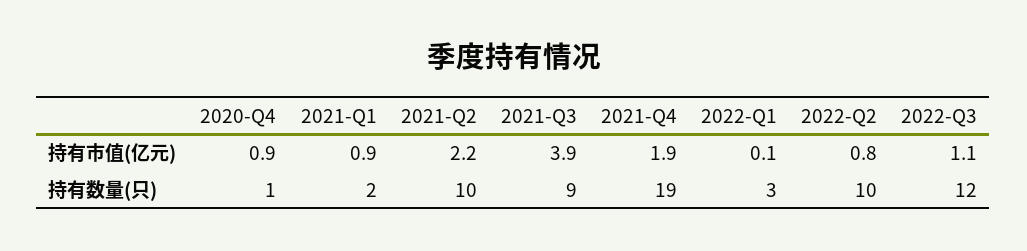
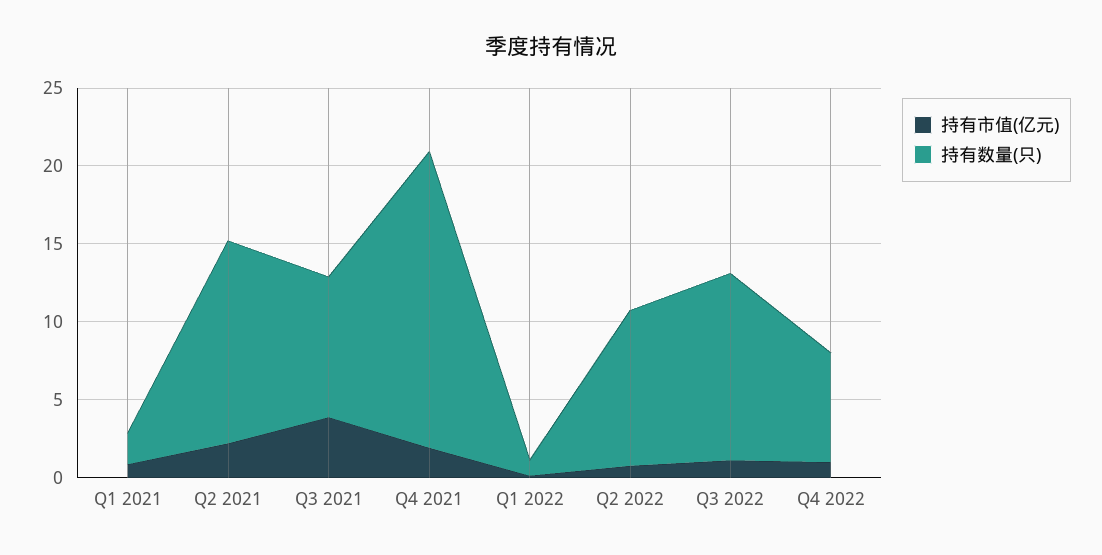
持有市值(亿元), 2020-Q4: 0.9 -> none
持有数量(只), 2020-Q4: 1 -> none
持有数量(只), 2021-Q2: 10 -> 13
持有数量(只), 2022-Q1: 3 -> 1
持有市值(亿元), Q4 2022: none -> 1
持有数量(只), Q4 2022: none -> 7

